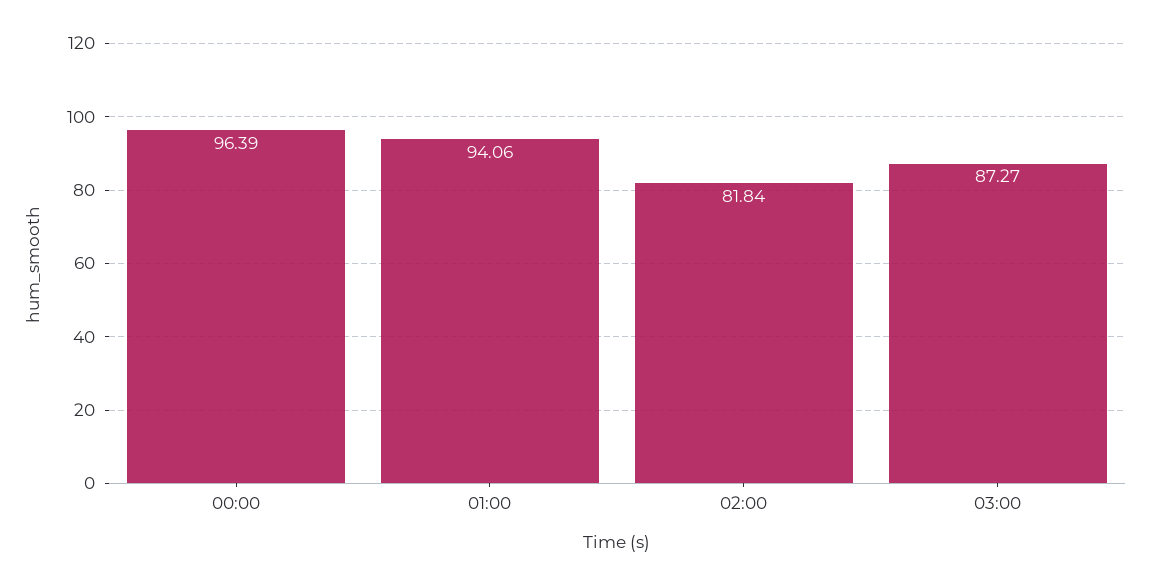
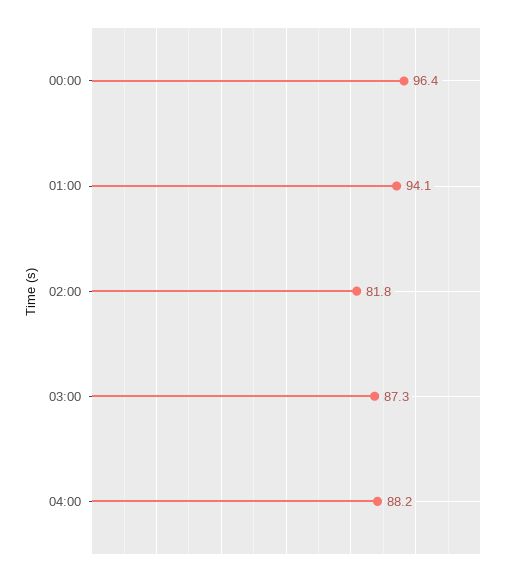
04:00: none -> 88.2

